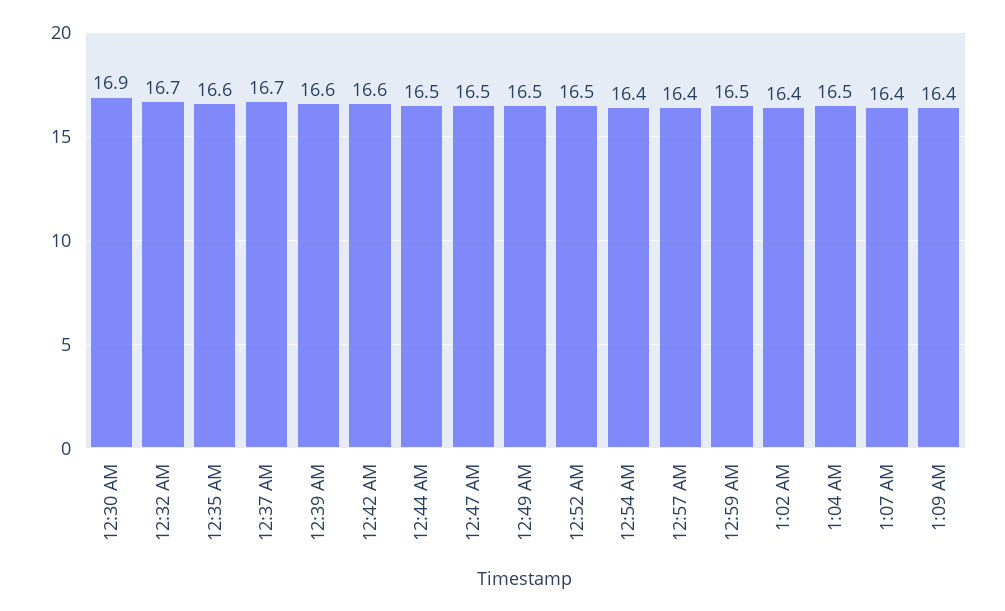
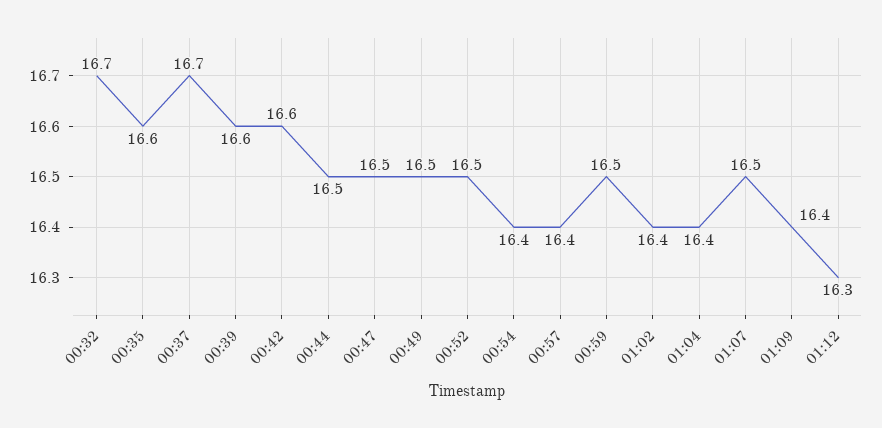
12:30 AM: 16.9 -> none
1:04 AM: 16.5 -> 16.4
1:07 AM: 16.4 -> 16.5
01:12: none -> 16.3

